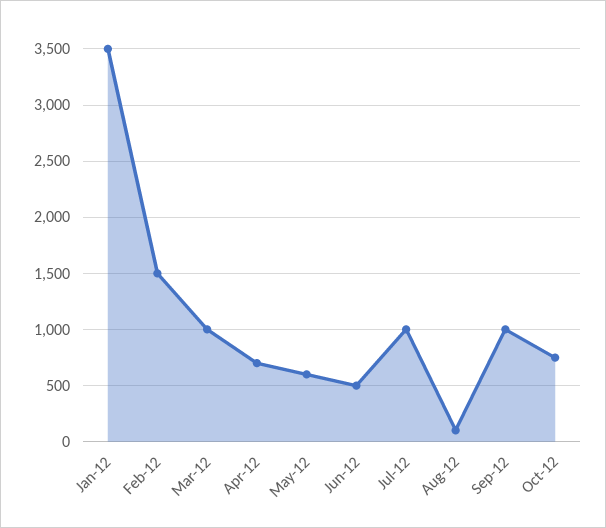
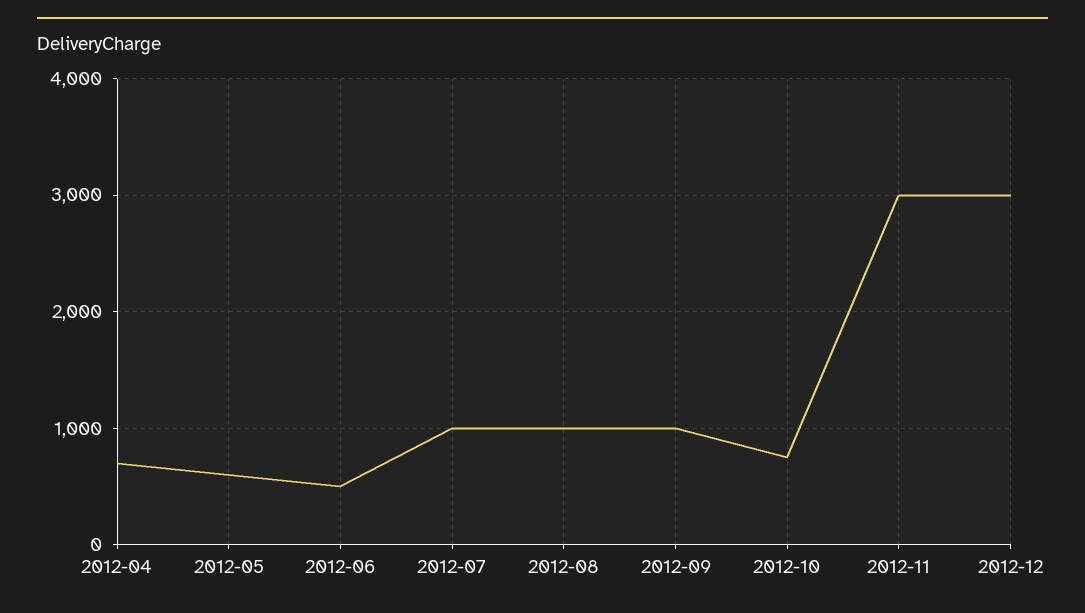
Jan-12: 3500 -> none
Feb-12: 1500 -> none
Mar-12: 1000 -> none
Aug-12: 100 -> 1000
2012-11: none -> 3000
2012-12: none -> 3000

